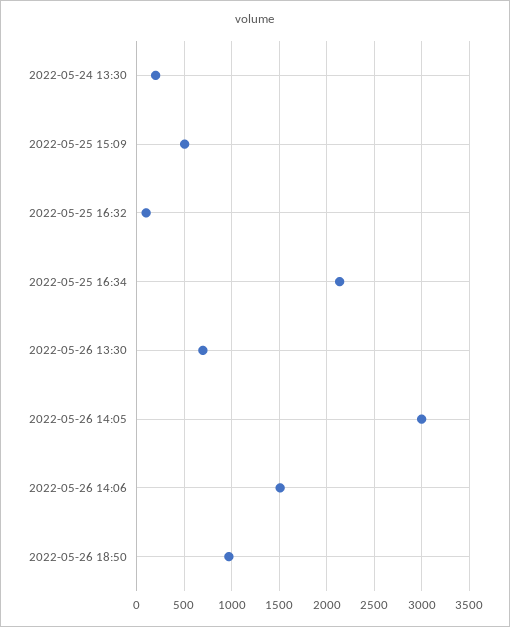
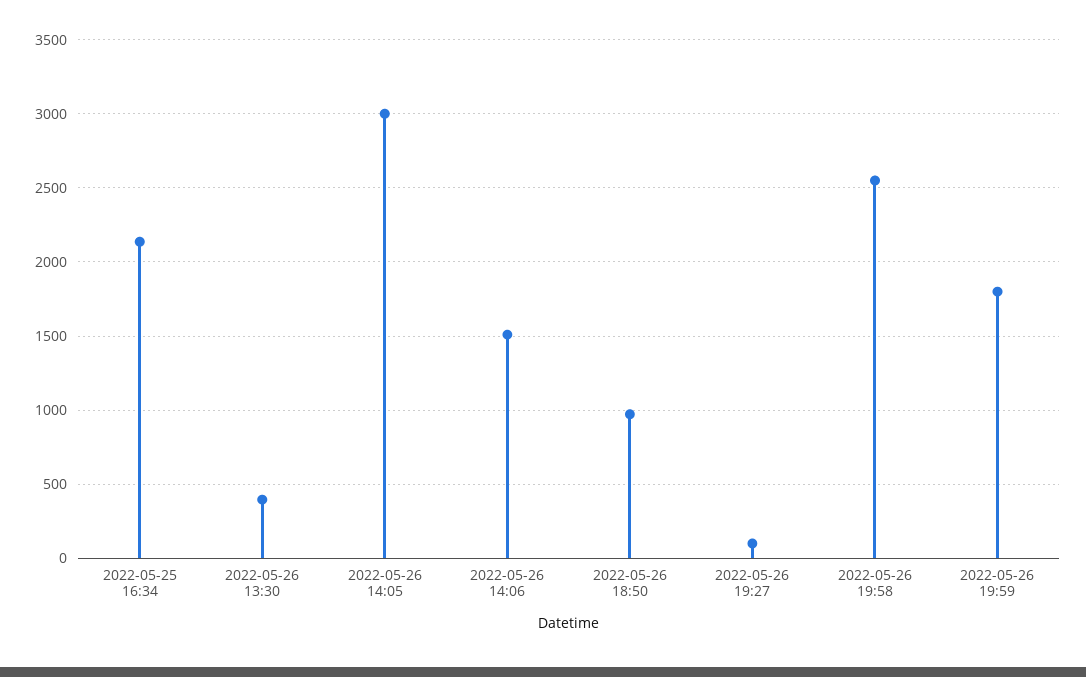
2022-05-24 13:30: 200 -> none
2022-05-25 15:09: 500 -> none
2022-05-25 16:32: 100 -> none
2022-05-26 13:30: 700 -> 400
2022-05-26 19:27: none -> 100
2022-05-26 19:58: none -> 2550
2022-05-26 19:59: none -> 1800

